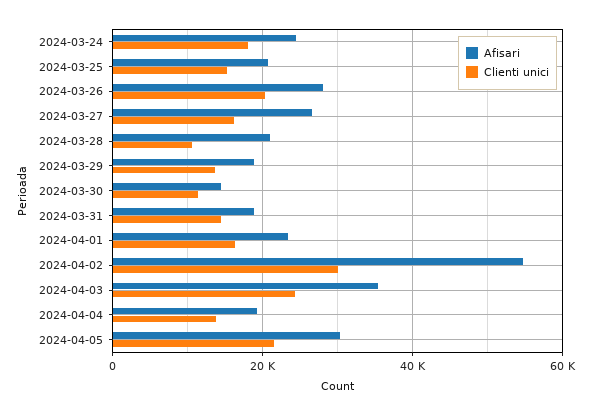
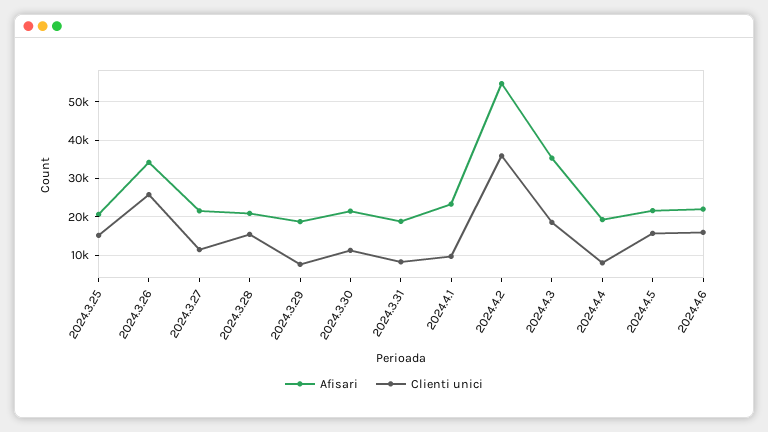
Afisari, 2024-03-24: 24000 -> none
Clienti unici, 2024-03-24: 18000 -> none
Afisari, 2024-03-26: 28000 -> 34000
Clienti unici, 2024-03-26: 20000 -> 26000
Afisari, 2024-03-27: 26000 -> 22000
Clienti unici, 2024-03-27: 16000 -> 12000
Clienti unici, 2024-03-28: 10000 -> 16000
Clienti unici, 2024-03-29: 14000 -> 8000
Afisari, 2024-03-30: 14000 -> 22000
Clienti unici, 2024-03-31: 14000 -> 8000
Clienti unici, 2024-04-01: 16000 -> 10000
Clienti unici, 2024-04-02: 30000 -> 36000
Clienti unici, 2024-04-03: 24000 -> 18000
Clienti unici, 2024-04-04: 14000 -> 8000
Afisari, 2024-04-05: 30000 -> 22000
Clienti unici, 2024-04-05: 22000 -> 16000
Afisari, 2024.4.6: none -> 22000
Clienti unici, 2024.4.6: none -> 16000

